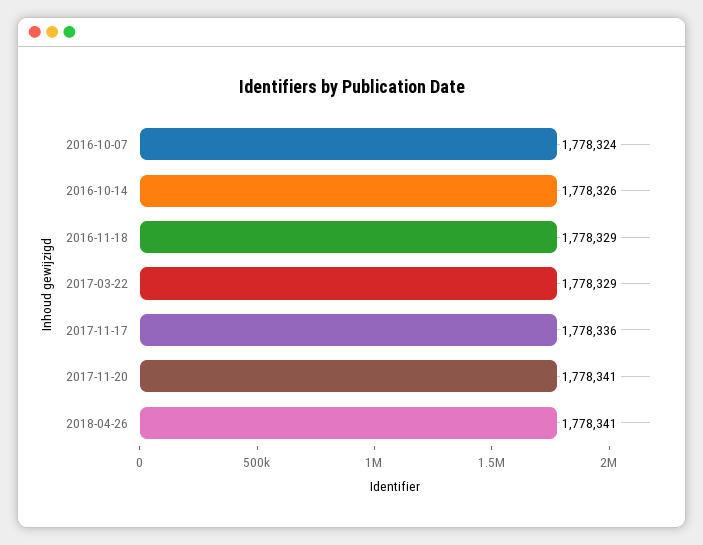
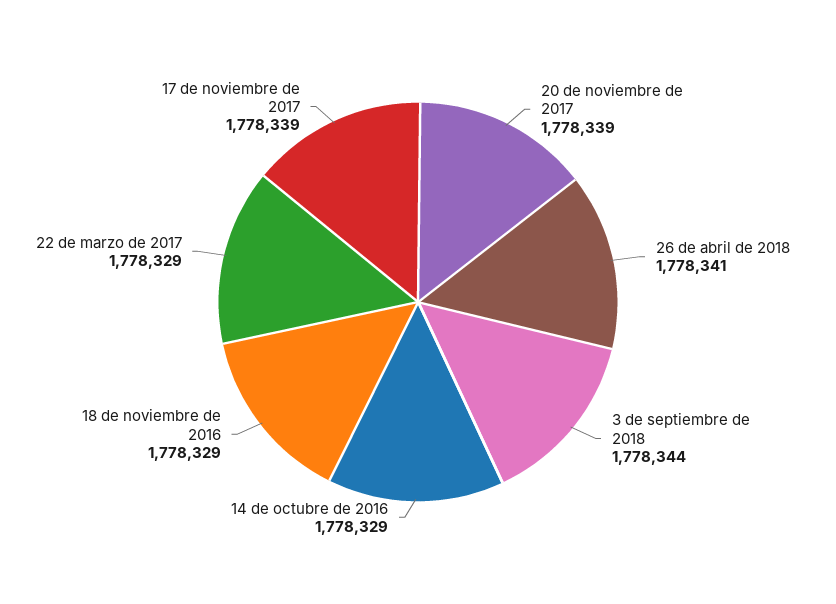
2016-10-07: 1778324 -> none
2016-10-14: 1778326 -> 1778329
2017-11-17: 1778336 -> 1778339
2017-11-20: 1778341 -> 1778339
3 de septiembre de 2018: none -> 1778344

